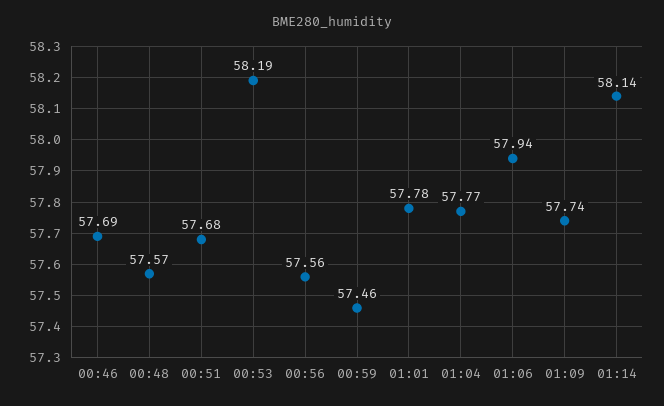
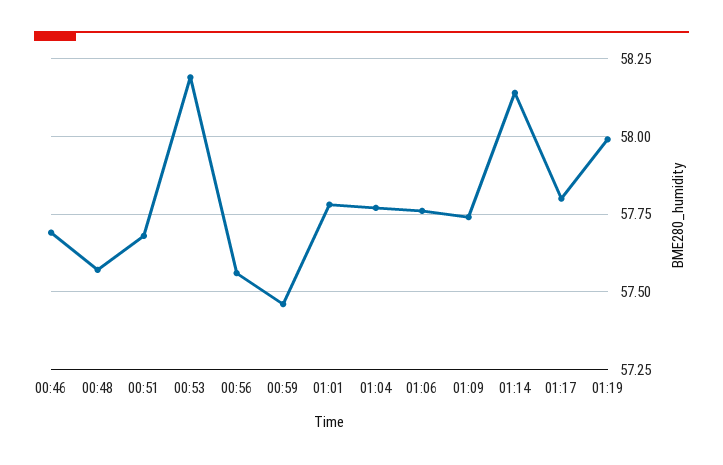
01:06: 57.94 -> 57.75
01:17: none -> 57.8
01:19: none -> 58

